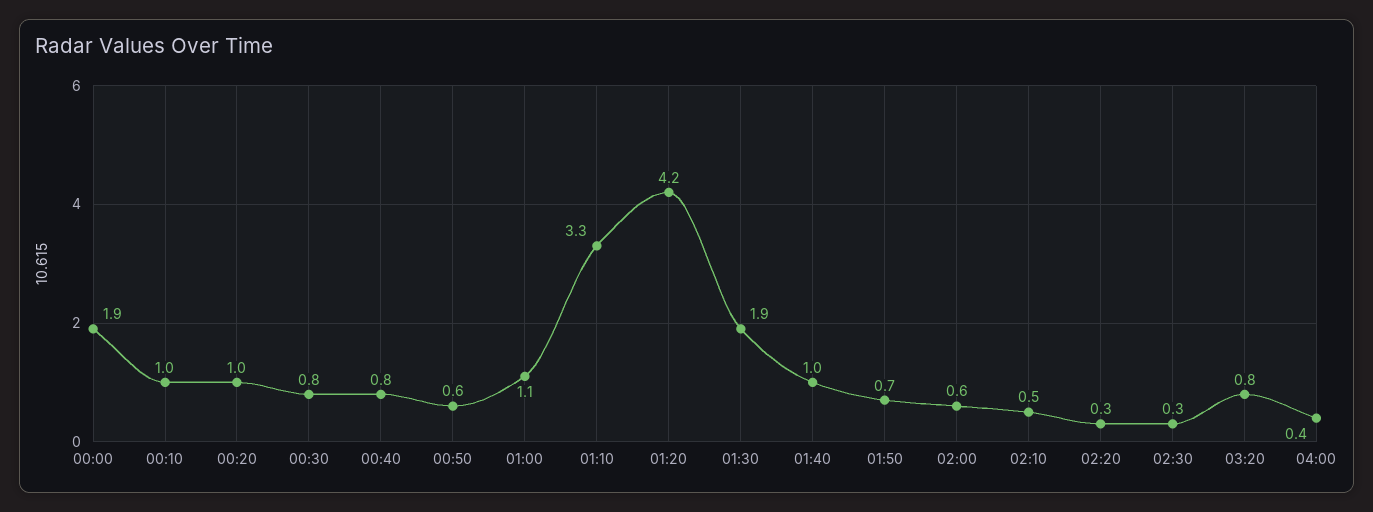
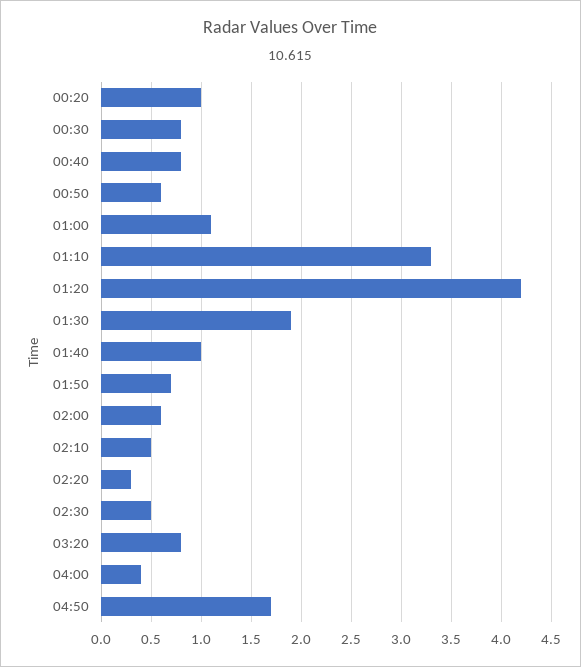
00:00: 1.9 -> none
00:10: 1 -> none
02:30: 0.3 -> 0.5
04:50: none -> 1.7

